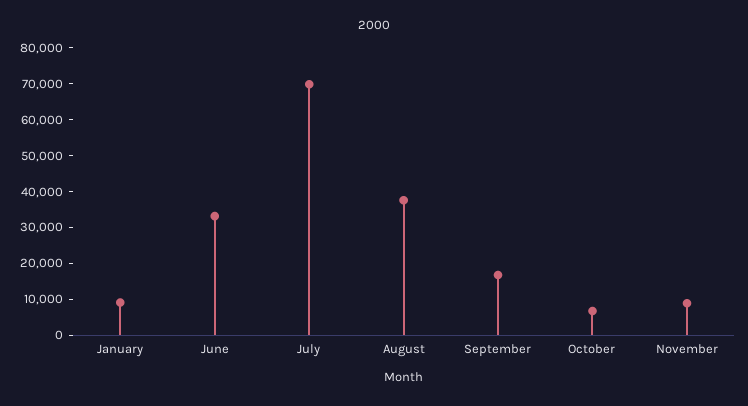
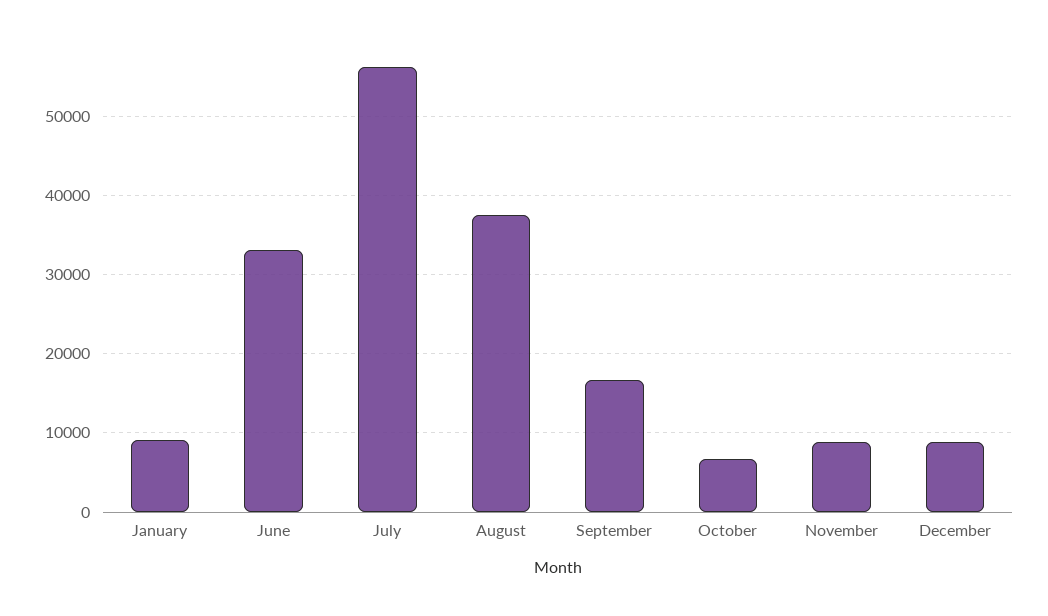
July: 70000 -> 56000
December: none -> 9000

